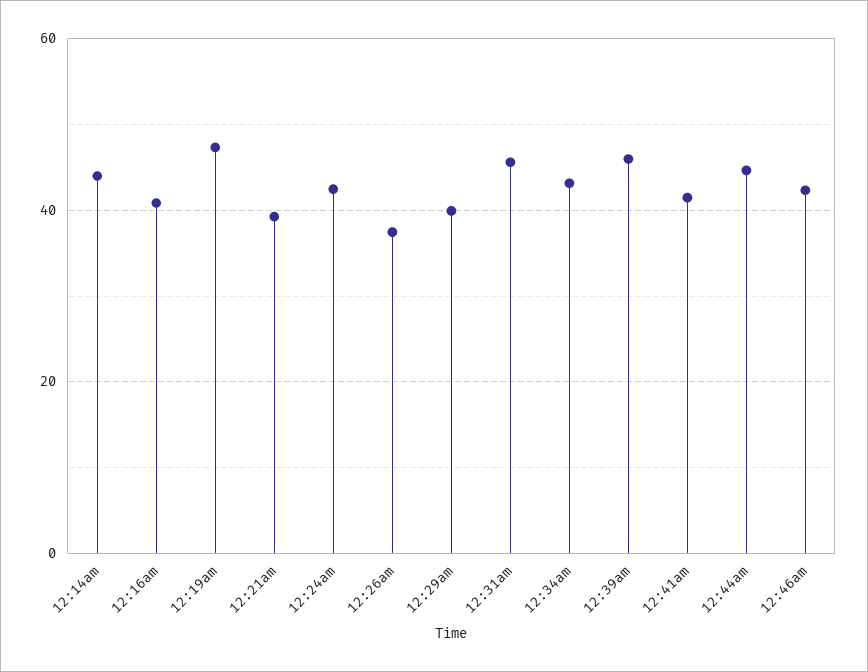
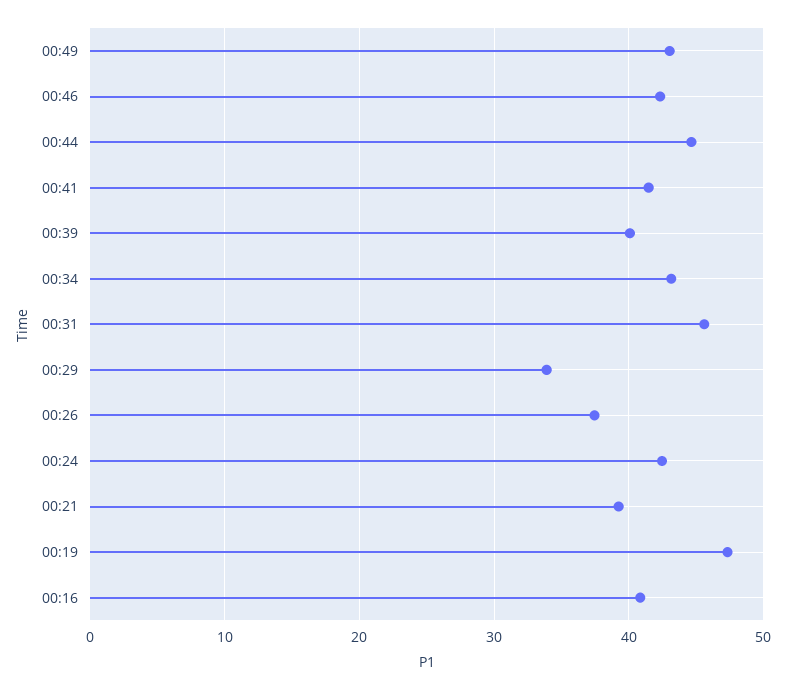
12:14am: 44 -> none
12:29am: 40 -> 34
12:39am: 46 -> 40
00:49: none -> 43

